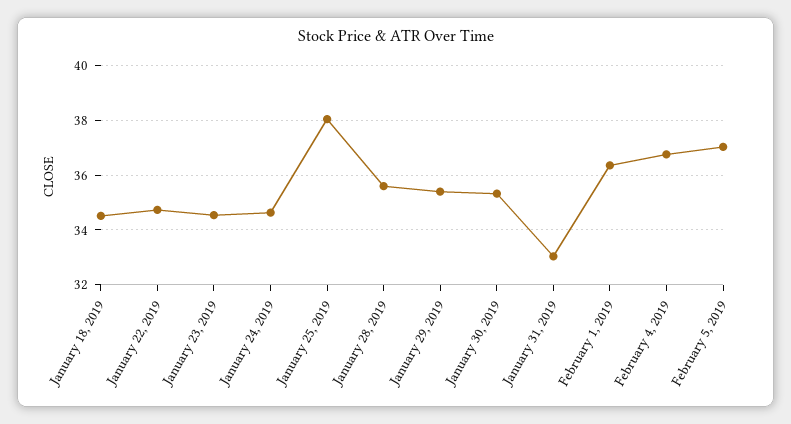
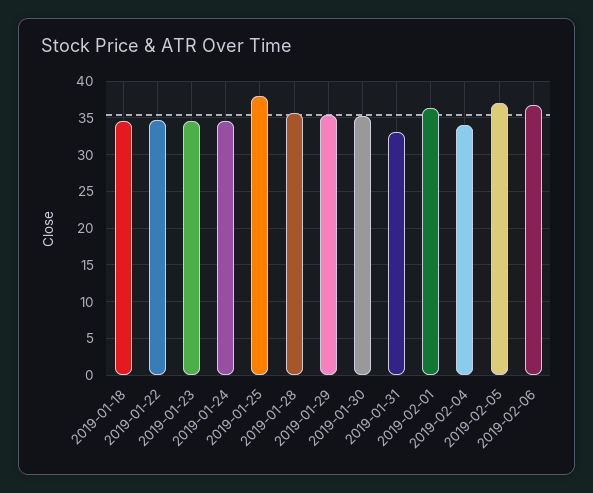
February 4, 2019: 36.75 -> 34
2019-02-06: none -> 37

